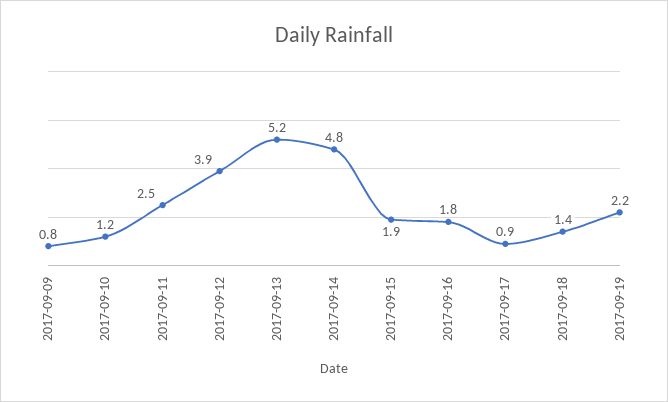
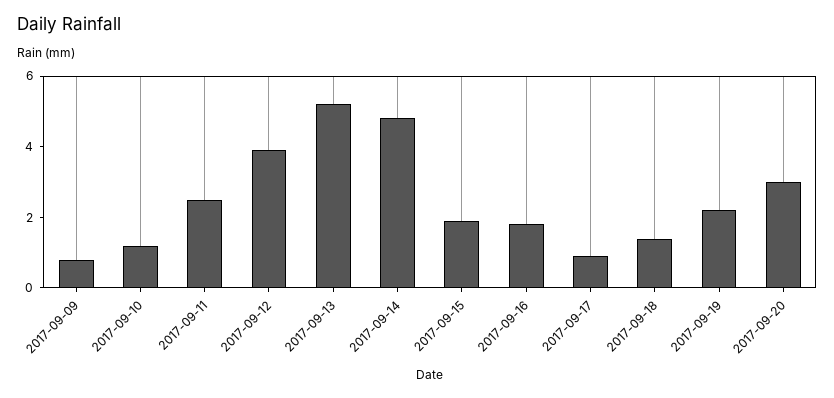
2017-09-20: none -> 3

